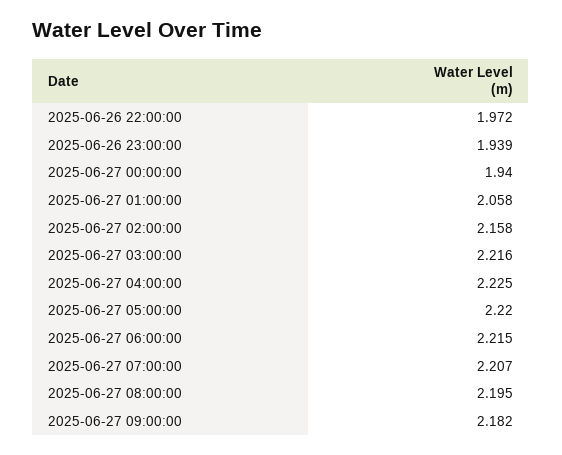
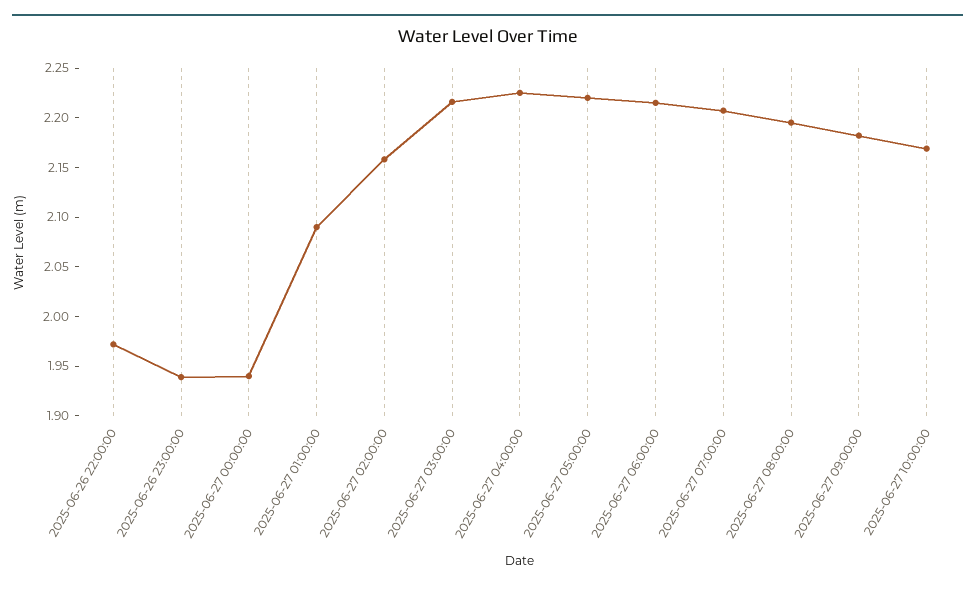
2025-06-27 01:00:00: 2.058 -> 2.09
2025-06-27 10:00:00: none -> 2.17

